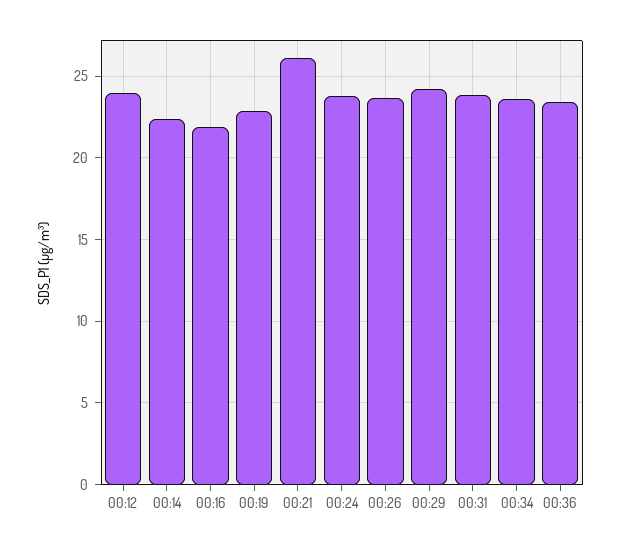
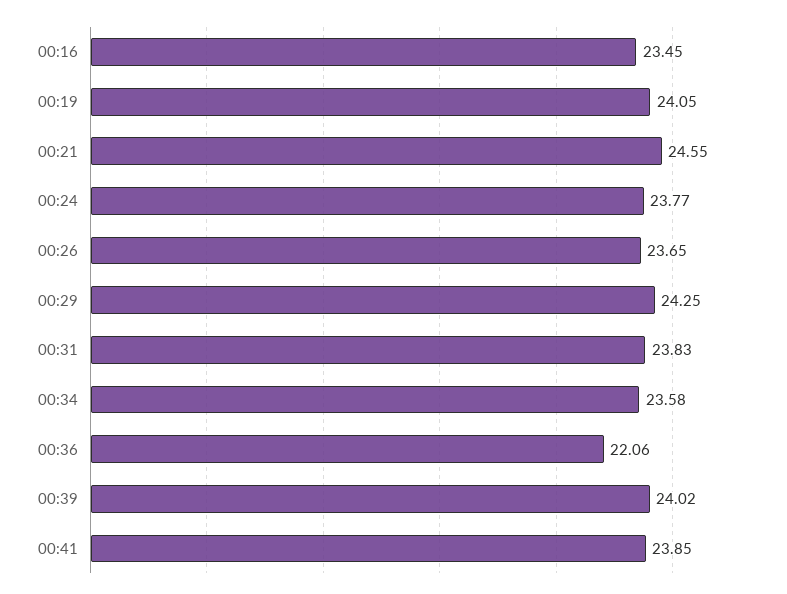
00:12: 24 -> none
00:14: 22.5 -> none
00:16: 22 -> 23.45
00:19: 23 -> 24.05
00:21: 26 -> 24.55
00:36: 23.5 -> 22.06
00:39: none -> 24.02
00:41: none -> 23.85

